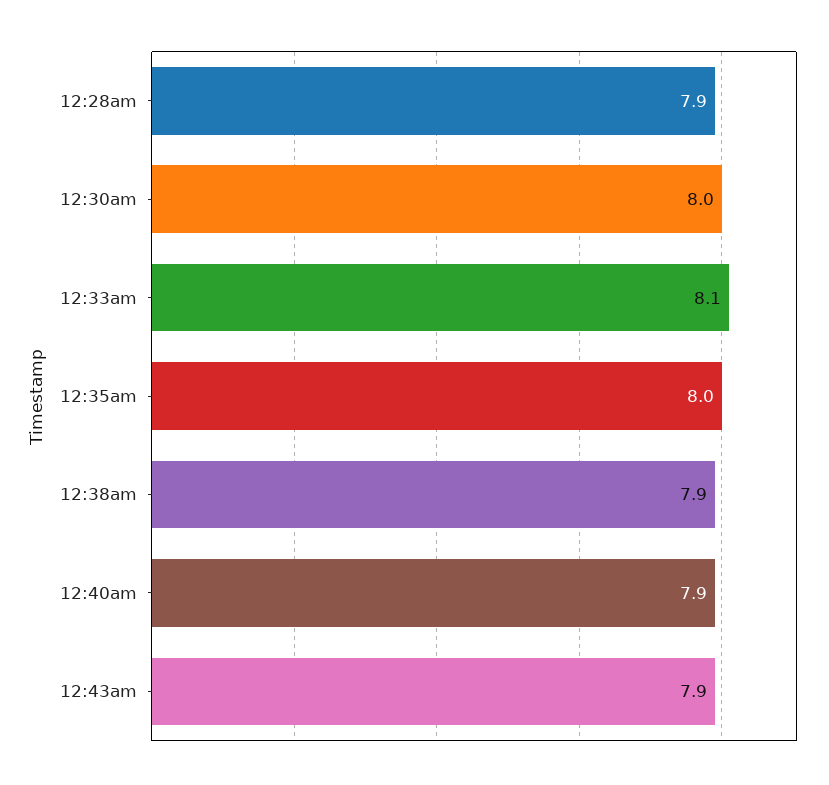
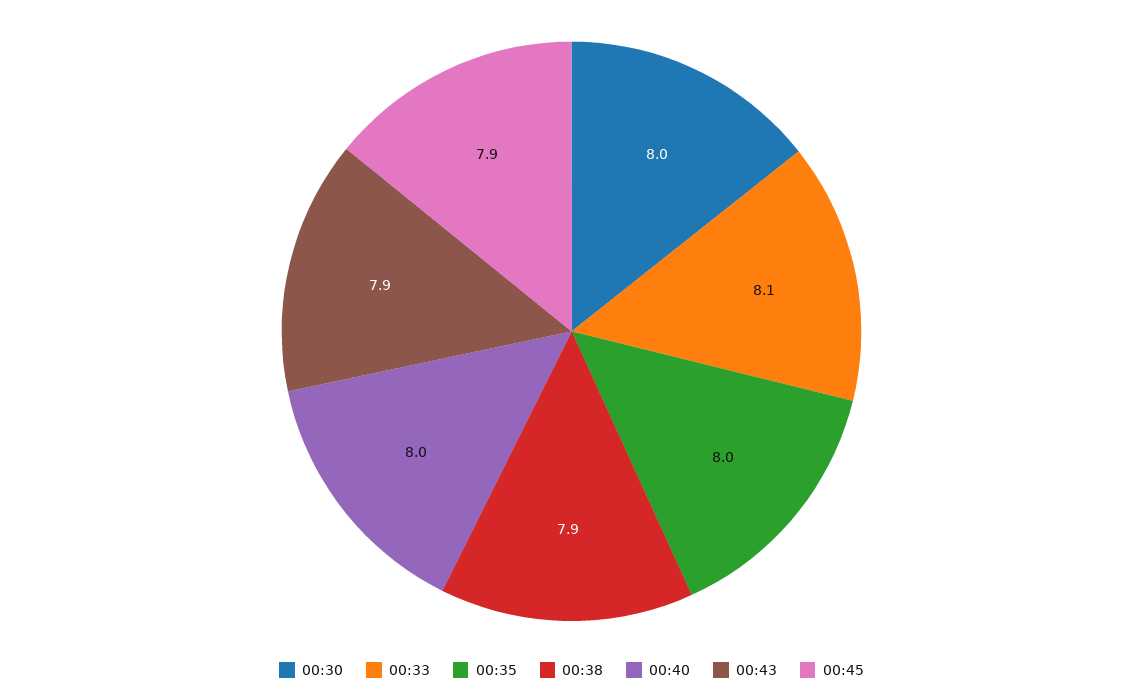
12:28am: 7.9 -> none
12:40am: 7.9 -> 8
00:45: none -> 7.9

